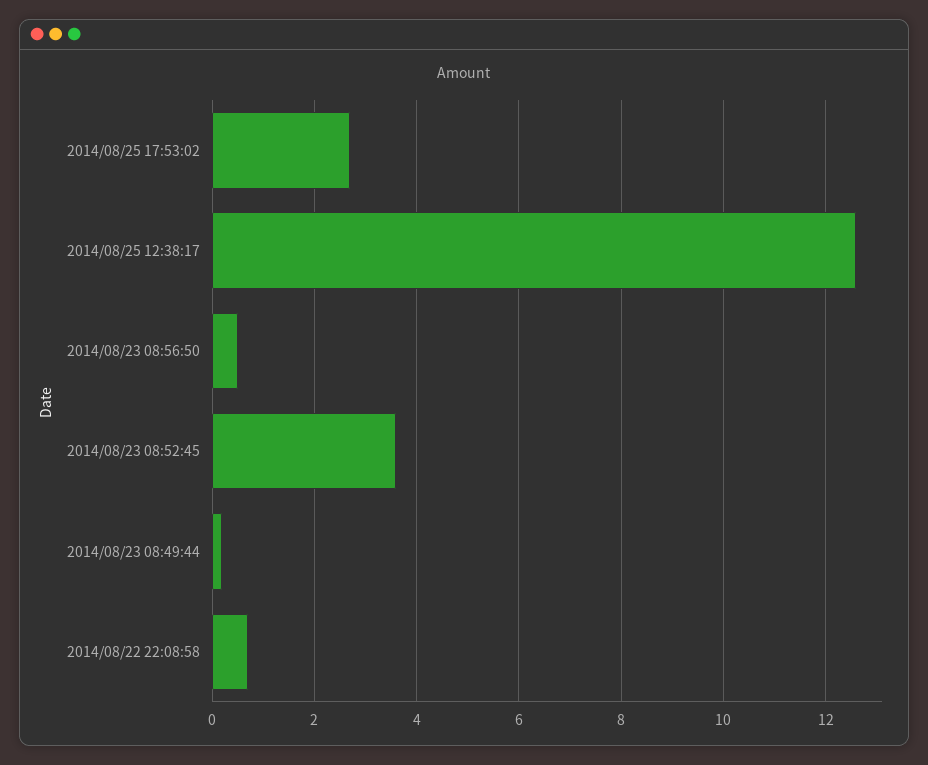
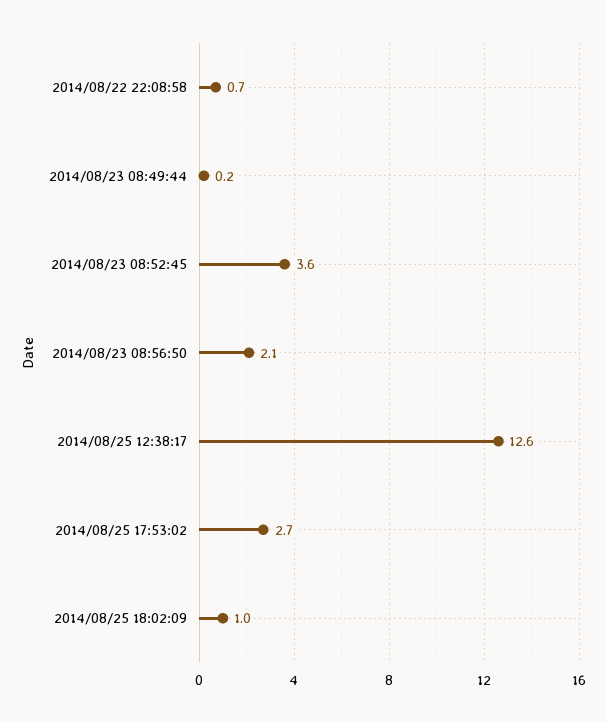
2014/08/23 08:56:50: 0.5 -> 2.1
2014/08/25 18:02:09: none -> 1

